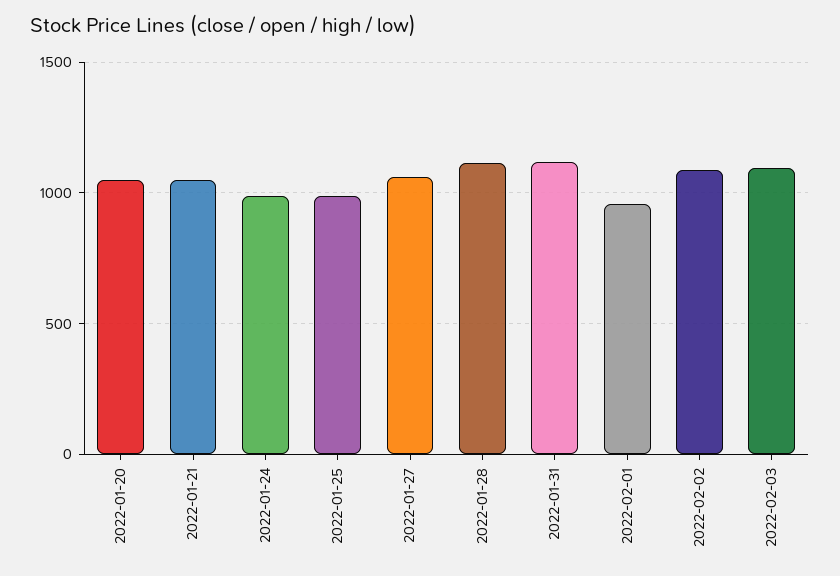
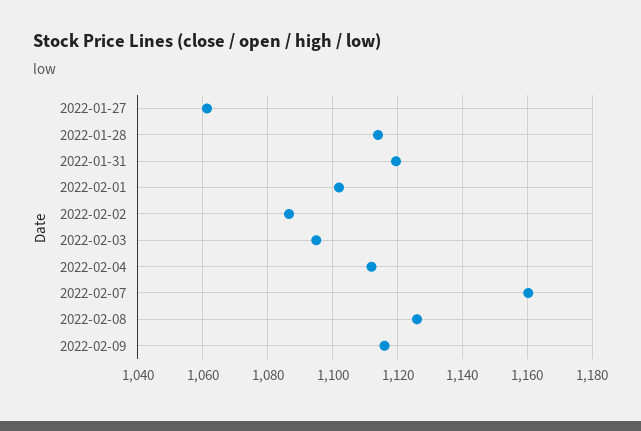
2022-01-20: 1050 -> none
2022-01-21: 1050 -> none
2022-01-24: 1000 -> none
2022-01-25: 1000 -> none
2022-02-01: 950 -> 1102
2022-02-04: none -> 1112
2022-02-07: none -> 1160
2022-02-08: none -> 1126
2022-02-09: none -> 1116

